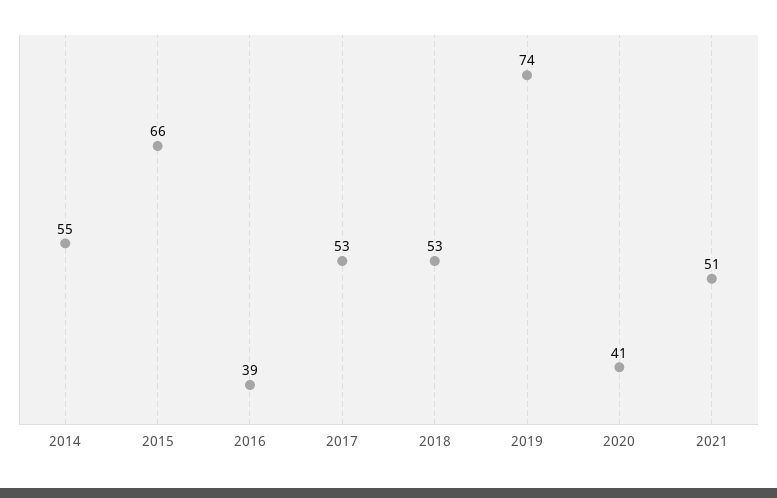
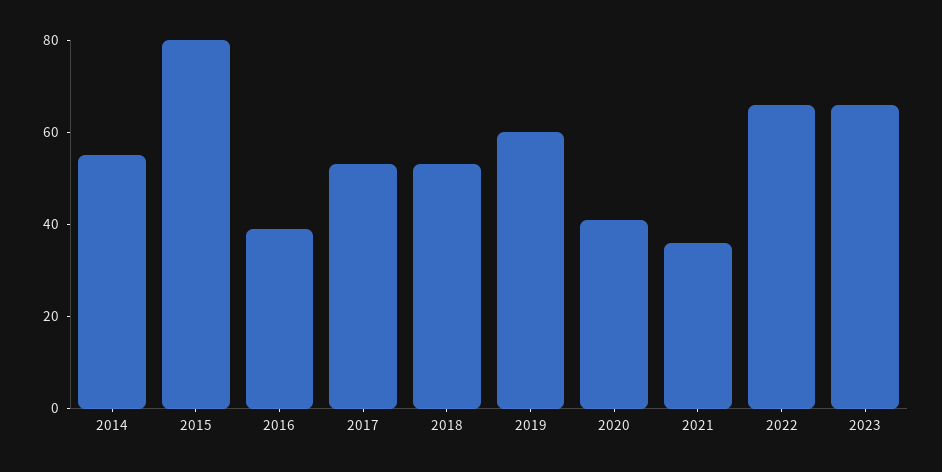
2015: 66 -> 80
2019: 74 -> 60
2021: 51 -> 35
2022: none -> 65
2023: none -> 65

